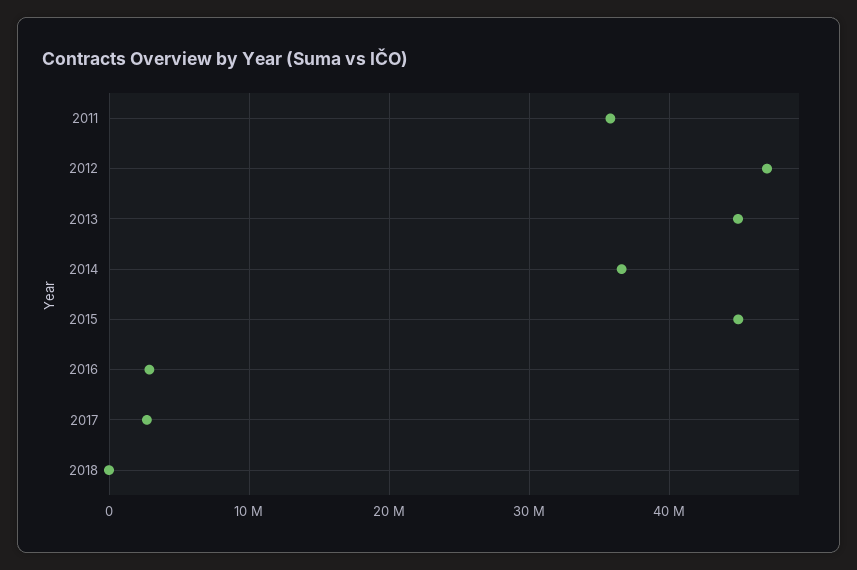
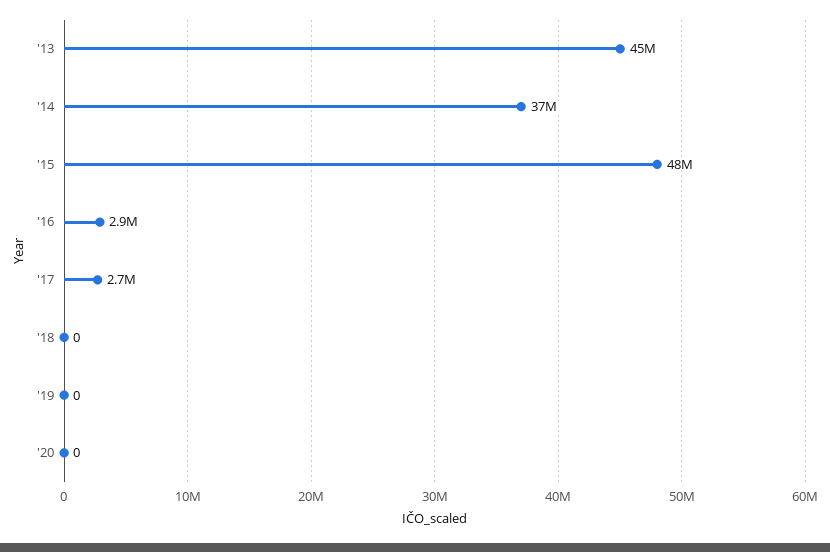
2011: 36000000 -> none
2012: 47000000 -> none
2015: 45000000 -> 48000000
'19: none -> 0
'20: none -> 0

